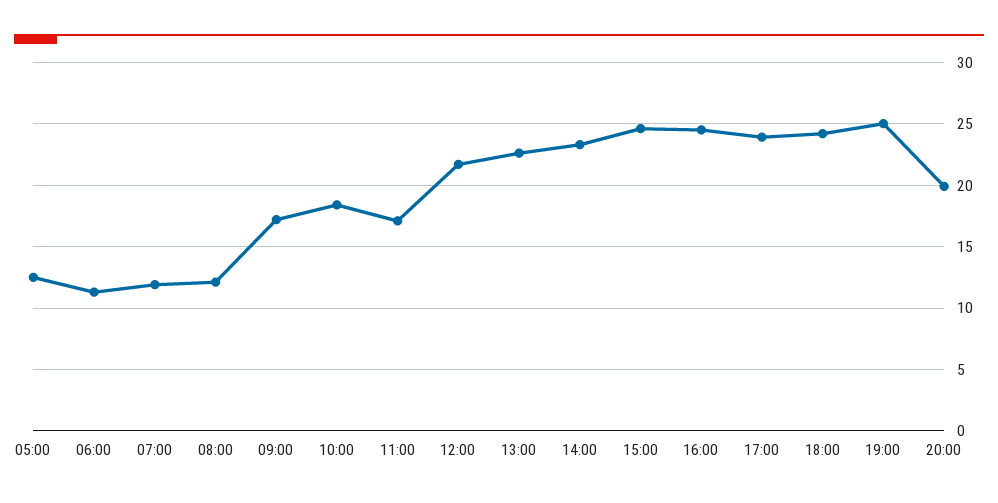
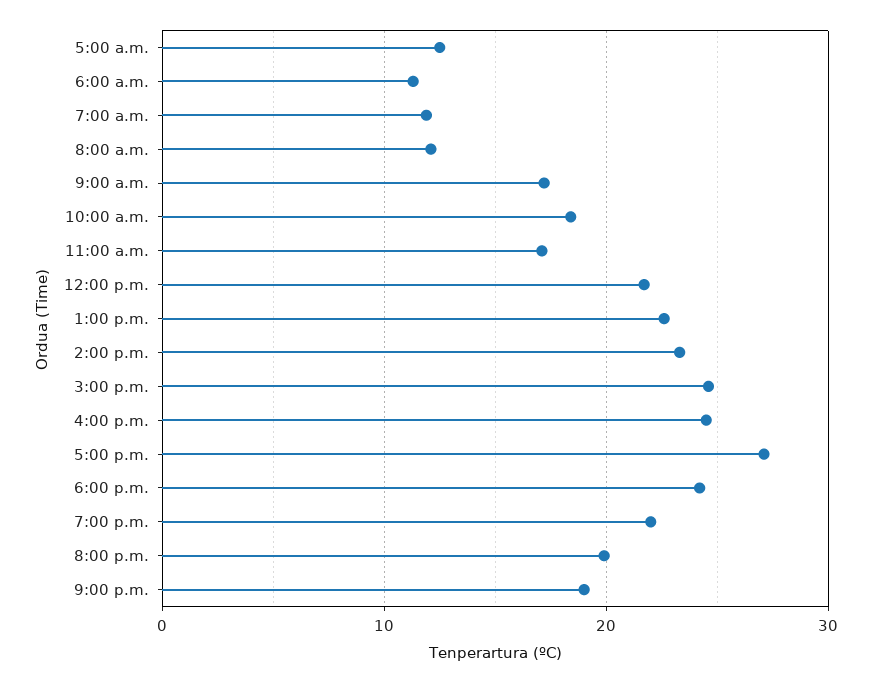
17:00: 24 -> 27
19:00: 25 -> 22
9:00 p.m.: none -> 19

